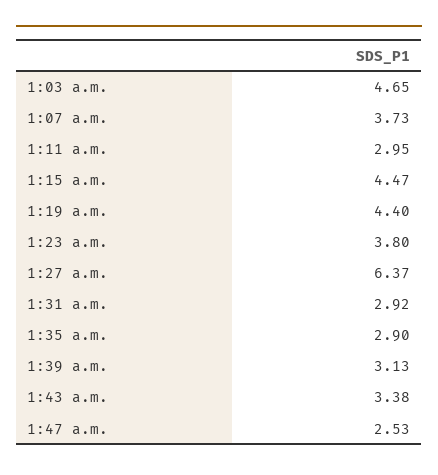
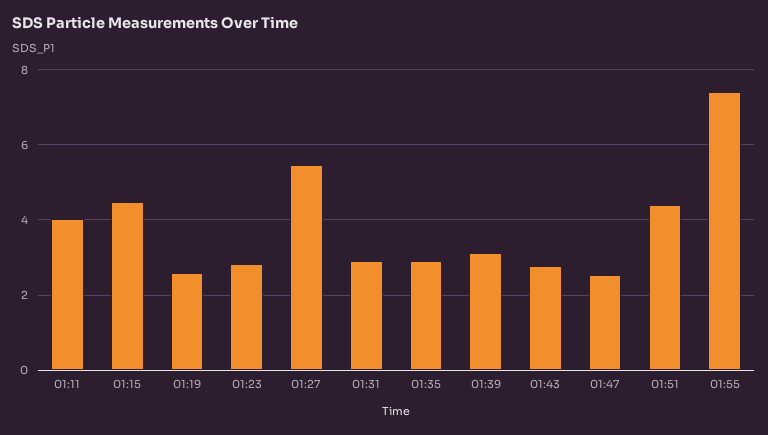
1:03 a.m.: 4.65 -> none
1:07 a.m.: 3.73 -> none
1:11 a.m.: 2.95 -> 4
1:19 a.m.: 4.4 -> 2.6
1:23 a.m.: 3.8 -> 2.8
1:27 a.m.: 6.37 -> 5.4
1:43 a.m.: 3.38 -> 2.8
01:51: none -> 4.4
01:55: none -> 7.4

